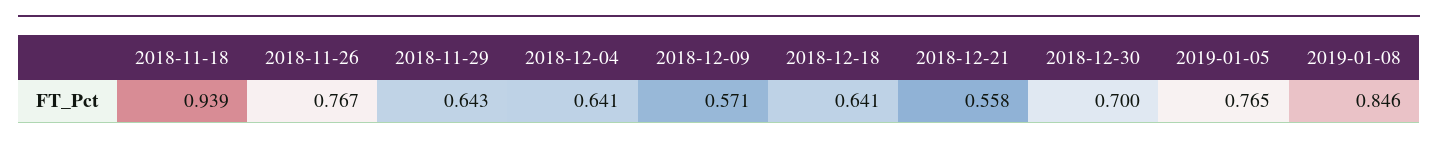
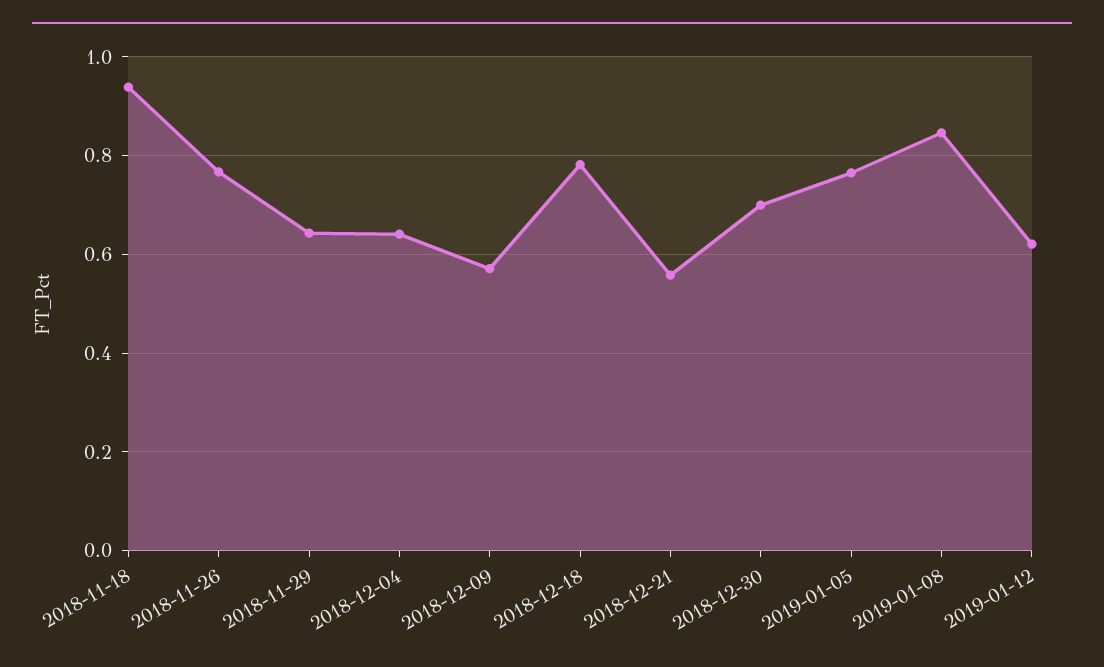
2018-12-18: 0.641 -> 0.78
2019-01-12: none -> 0.62

